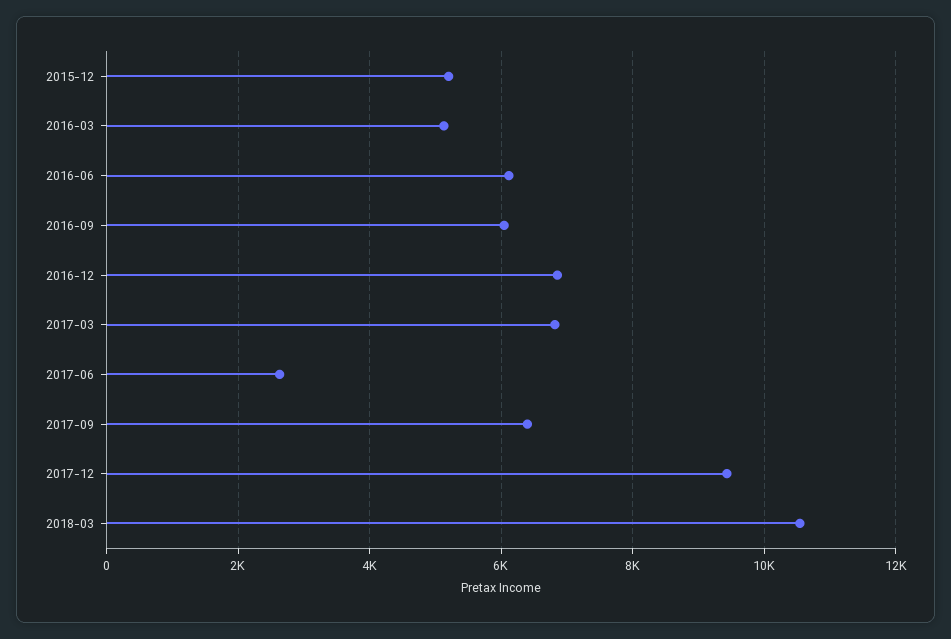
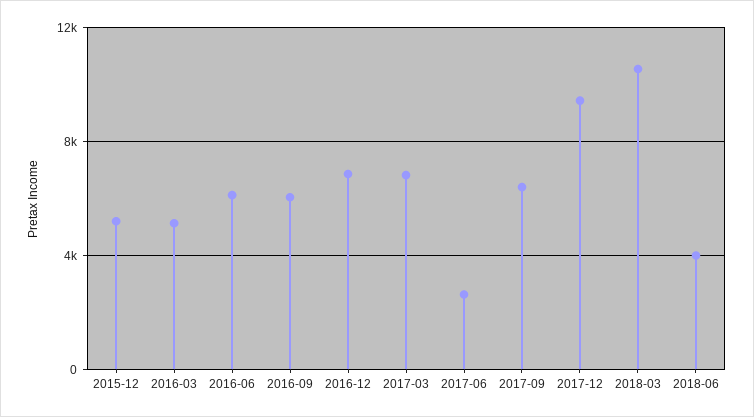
2018-06: none -> 4000

